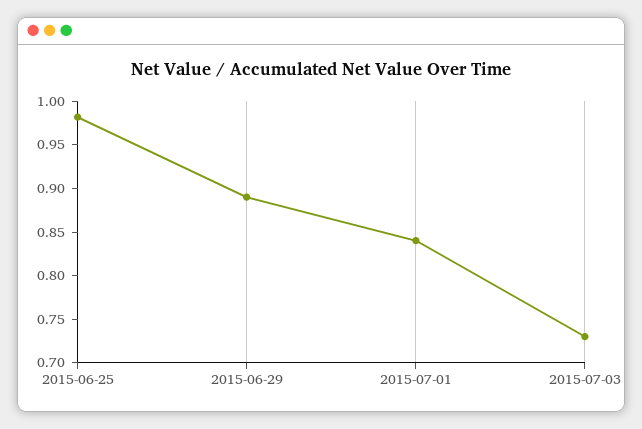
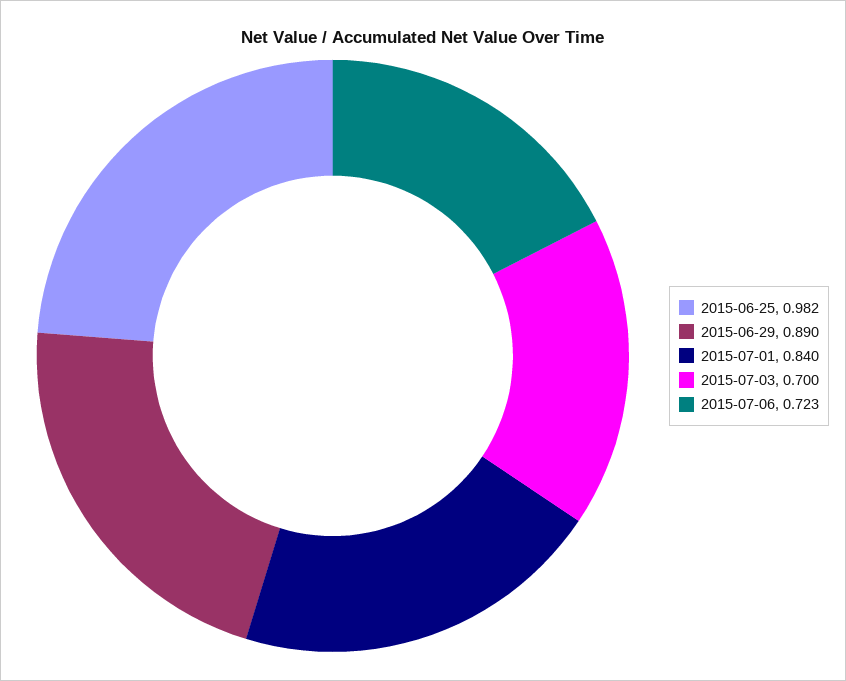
2015-07-03: 0.73 -> 0.7
2015-07-06: none -> 0.723

